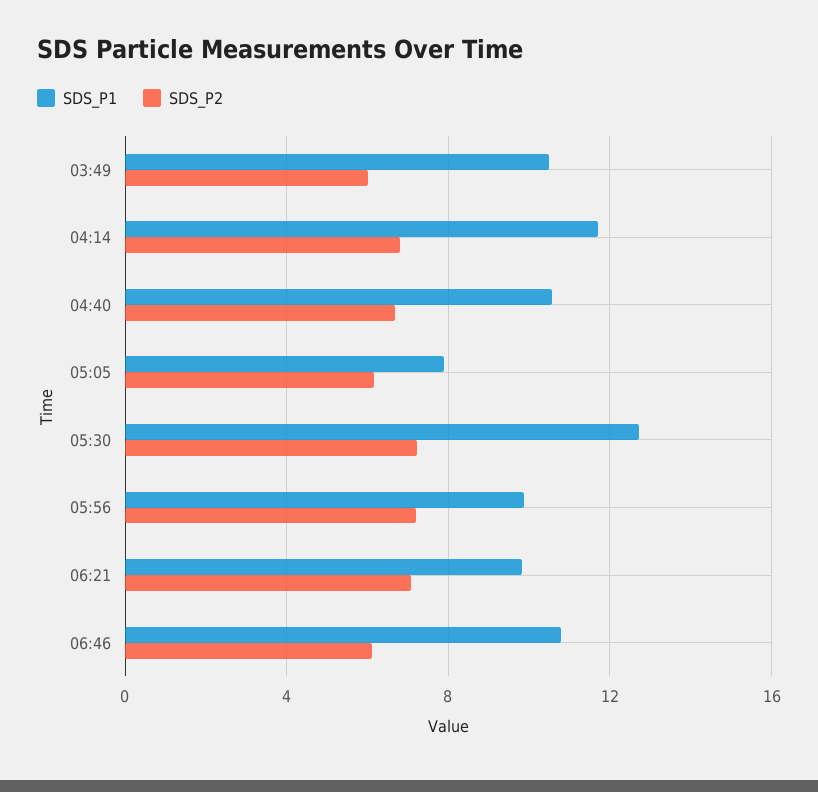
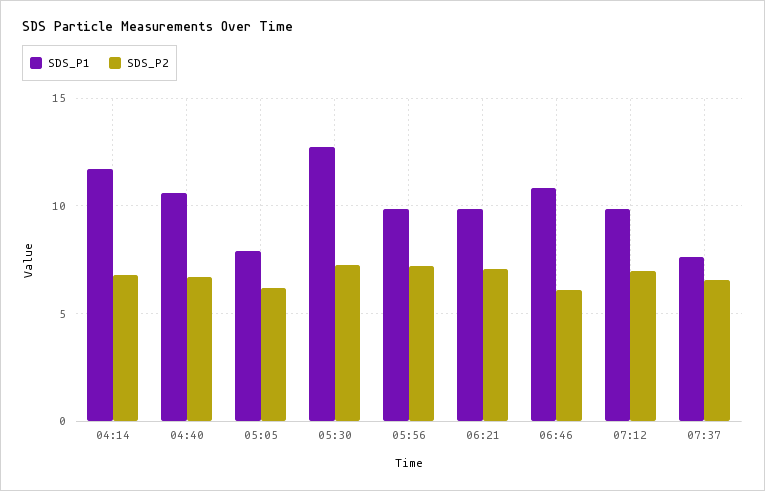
SDS_P1, 03:49: 10.5 -> none
SDS_P2, 03:49: 6 -> none
SDS_P1, 07:12: none -> 10
SDS_P2, 07:12: none -> 7
SDS_P1, 07:37: none -> 7.5
SDS_P2, 07:37: none -> 6.5

